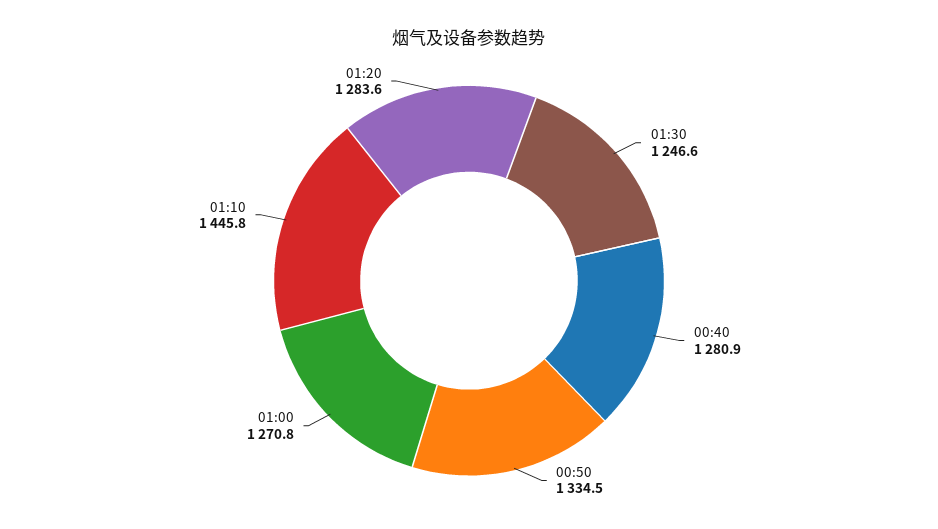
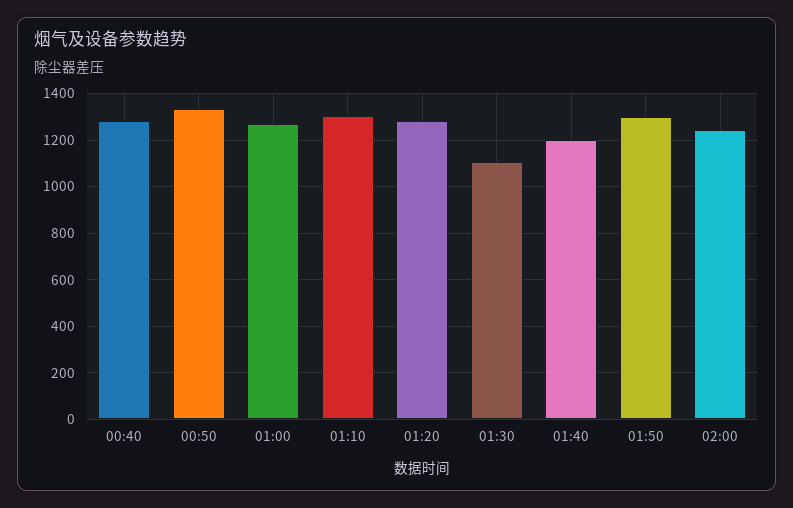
01:30: 1246.6 -> 1100
01:10: 1445.8 -> 1300
01:40: none -> 1200
01:50: none -> 1300
02:00: none -> 1250

